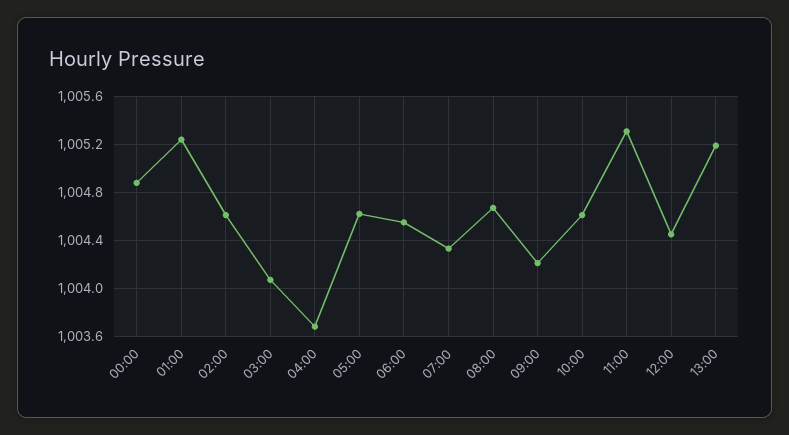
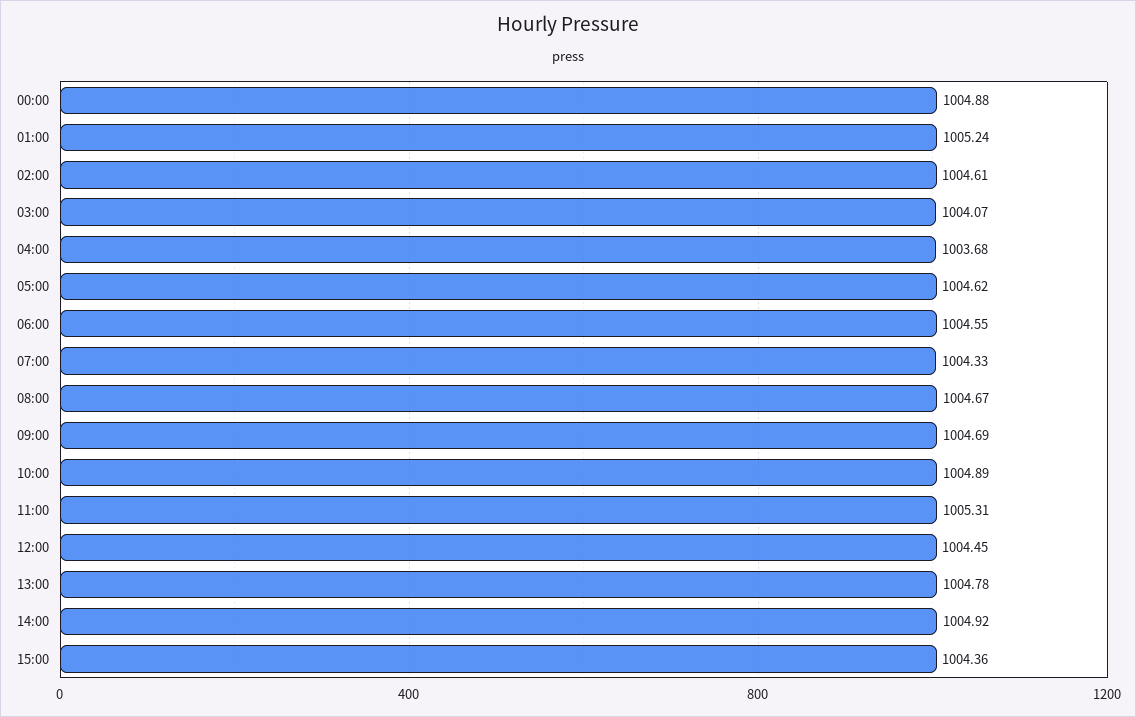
09:00: 1004.2 -> 1004.69
10:00: 1004.6 -> 1004.89
13:00: 1005.2 -> 1004.78
14:00: none -> 1004.92
15:00: none -> 1004.36

